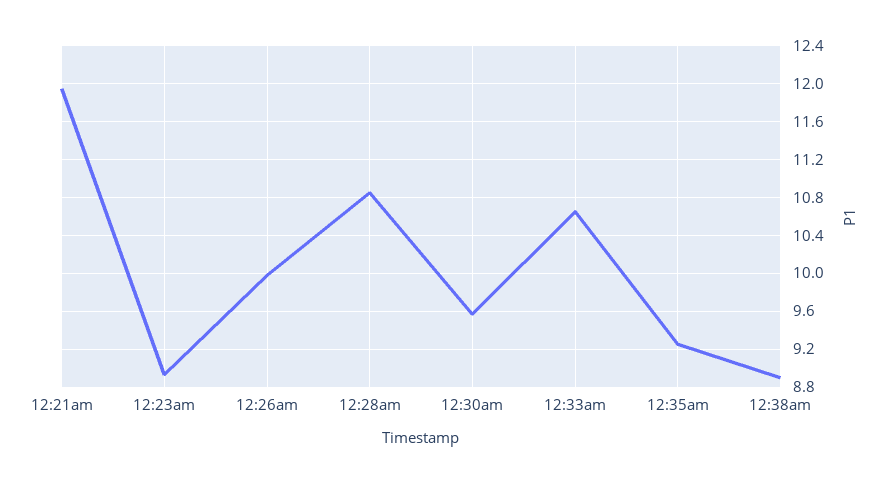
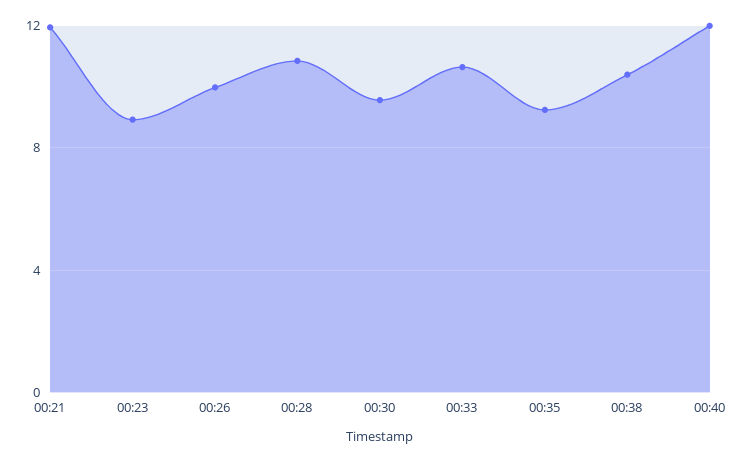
12:38am: 8.9 -> 10.5
00:40: none -> 12

